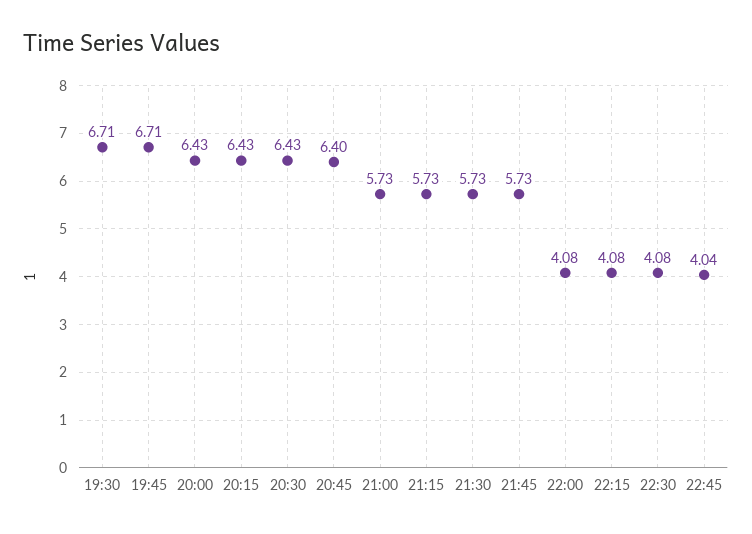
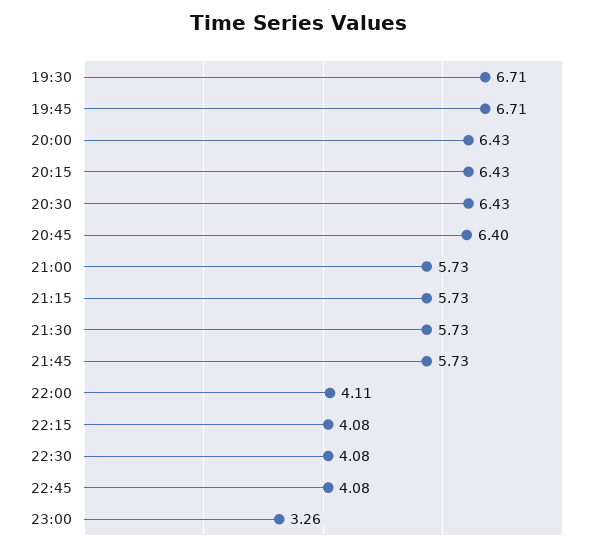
22:00: 4.08 -> 4.11
22:45: 4.04 -> 4.08
23:00: none -> 3.26

